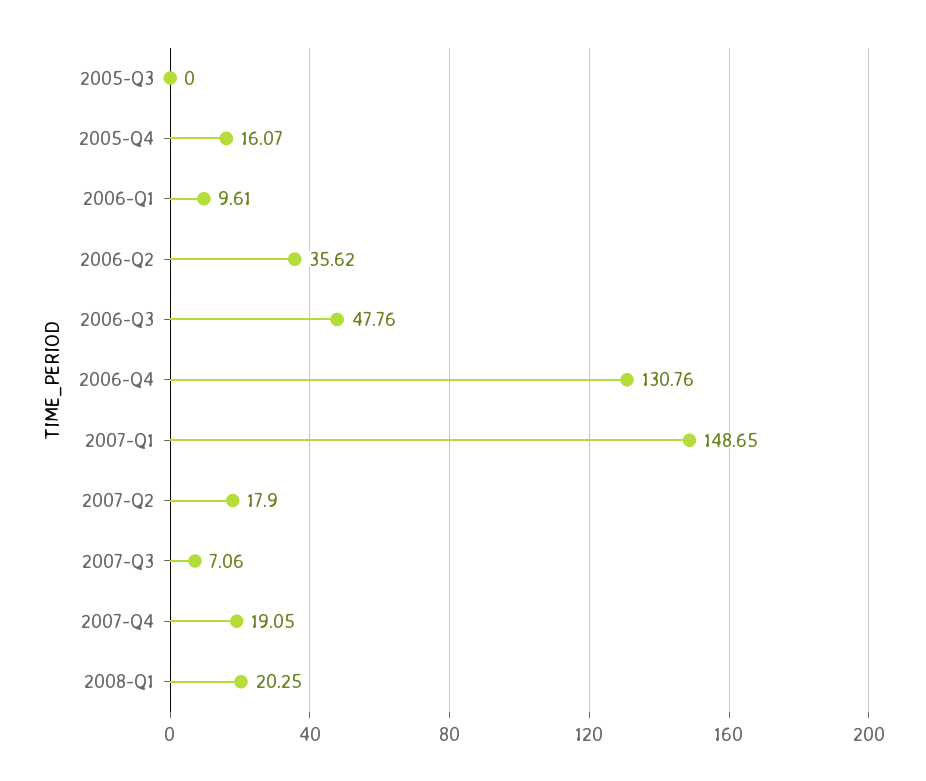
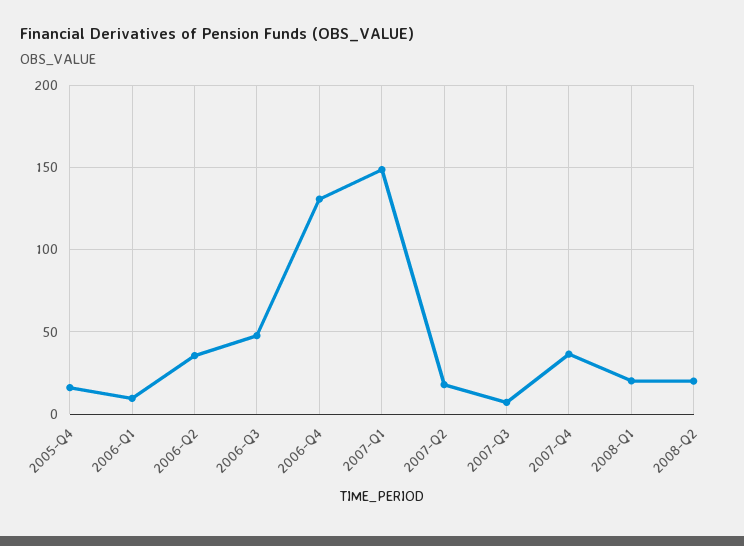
2005-Q3: 0 -> none
2007-Q4: 19.05 -> 35
2008-Q2: none -> 20

